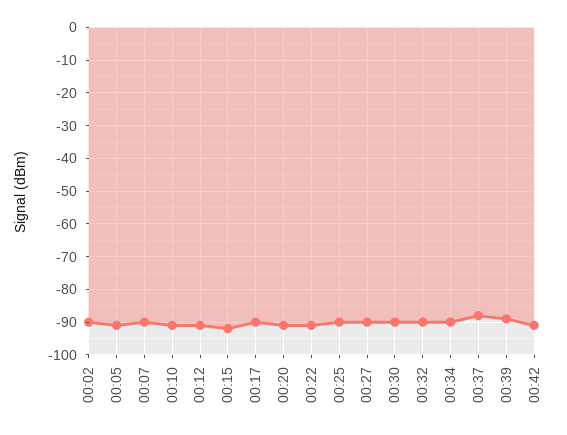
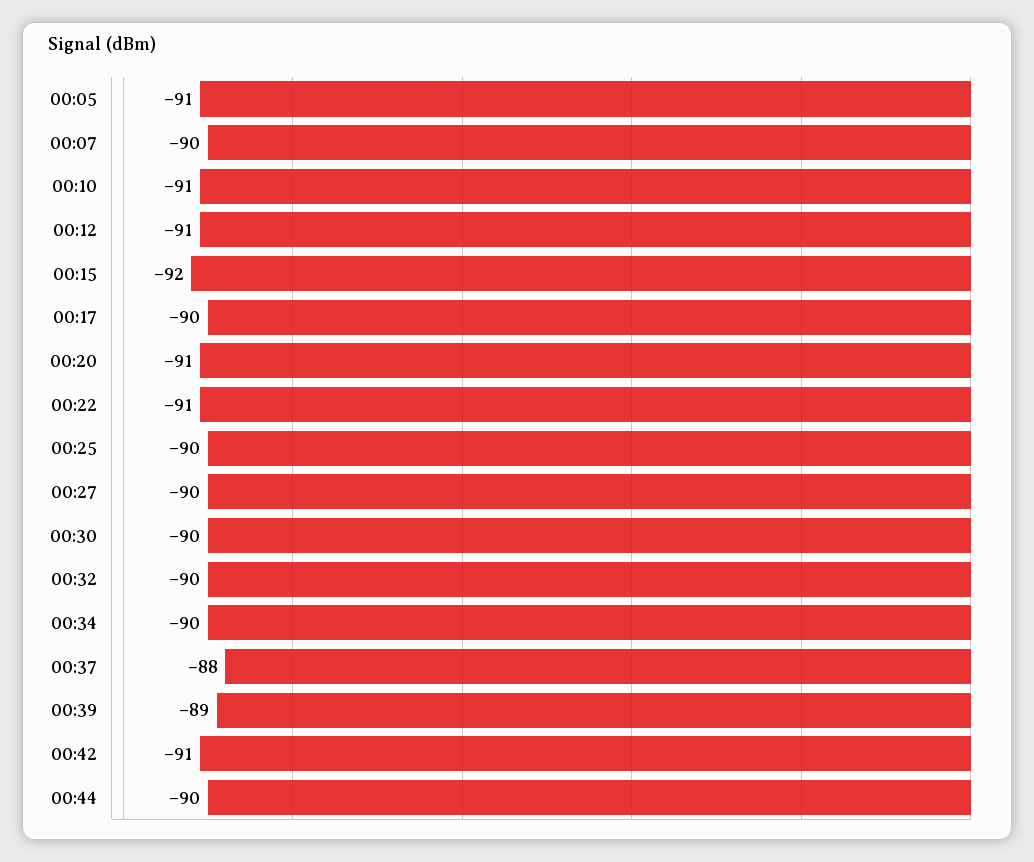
00:02: -90 -> none
00:44: none -> -90

